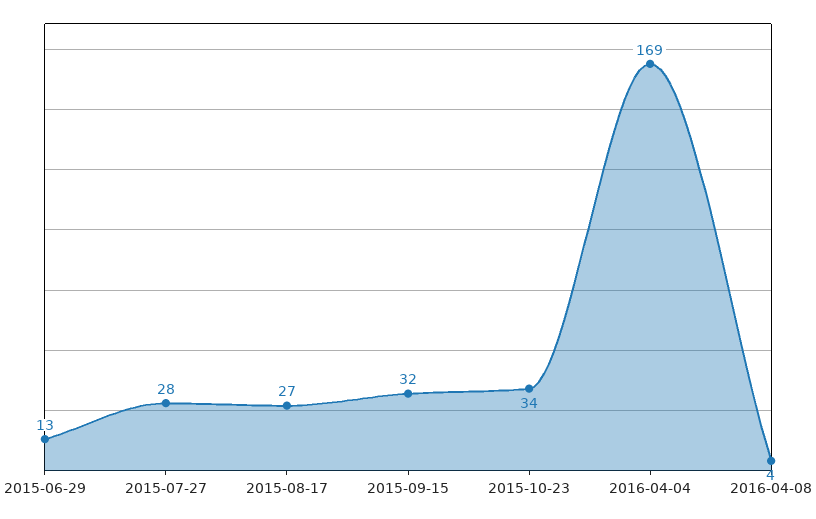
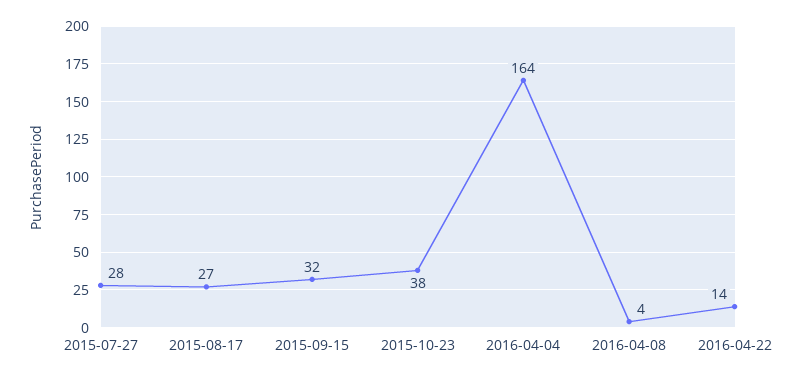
2015-06-29: 13 -> none
2015-10-23: 34 -> 38
2016-04-04: 169 -> 164
2016-04-22: none -> 14

